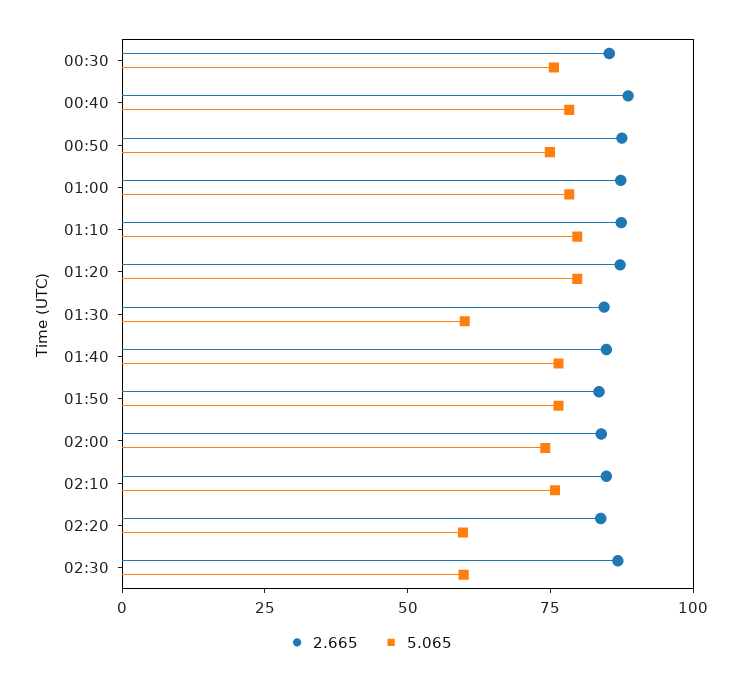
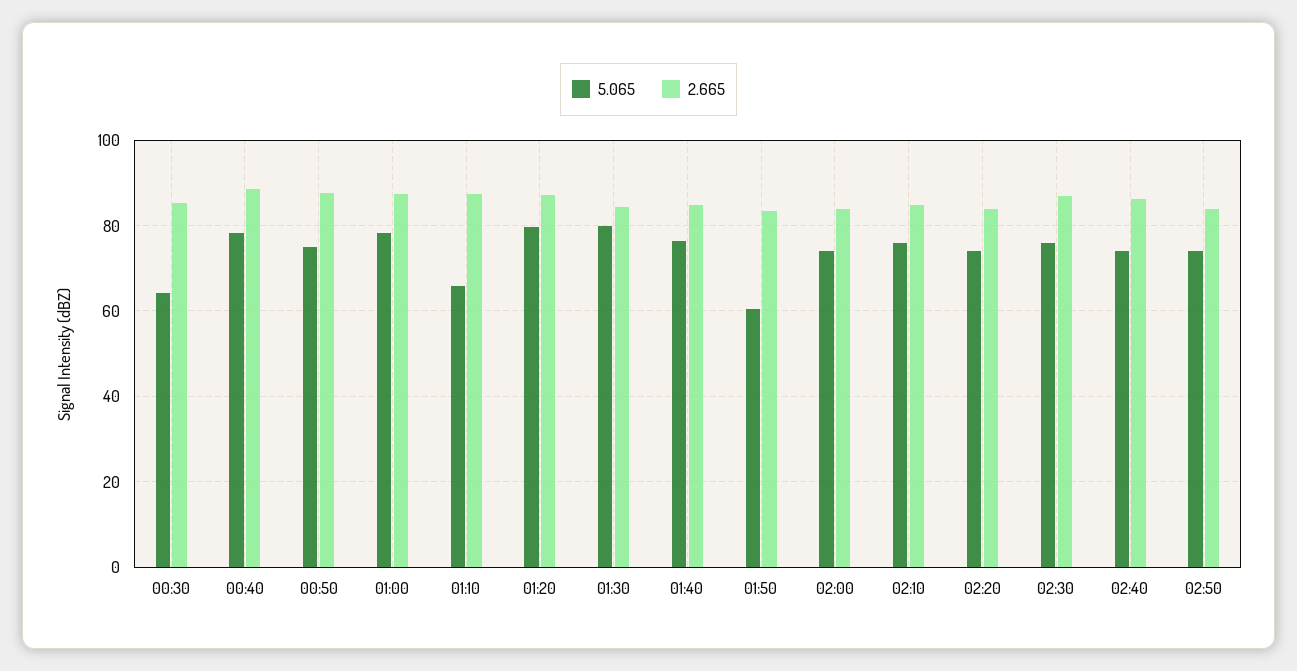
5.065, 00:30: 75 -> 64
5.065, 01:10: 80 -> 66
5.065, 01:30: 60 -> 80
5.065, 01:50: 75 -> 60
5.065, 02:20: 60 -> 74
5.065, 02:30: 60 -> 76
5.065, 02:40: none -> 74
2.665, 02:40: none -> 86
5.065, 02:50: none -> 74
2.665, 02:50: none -> 84

